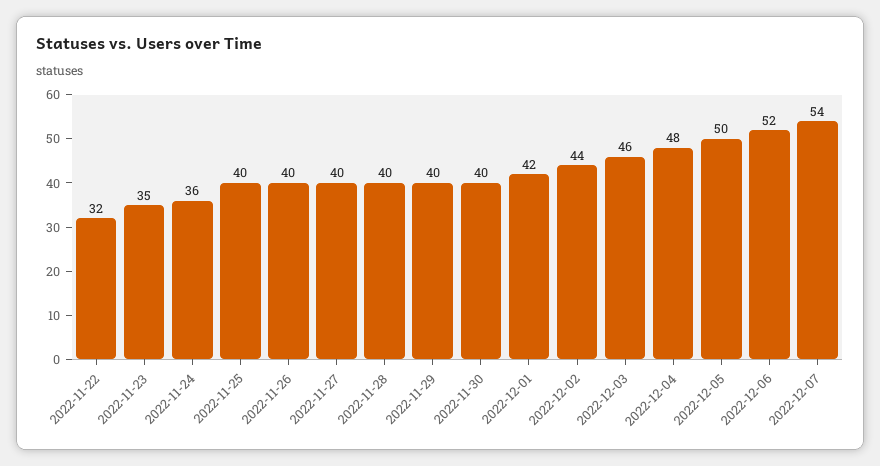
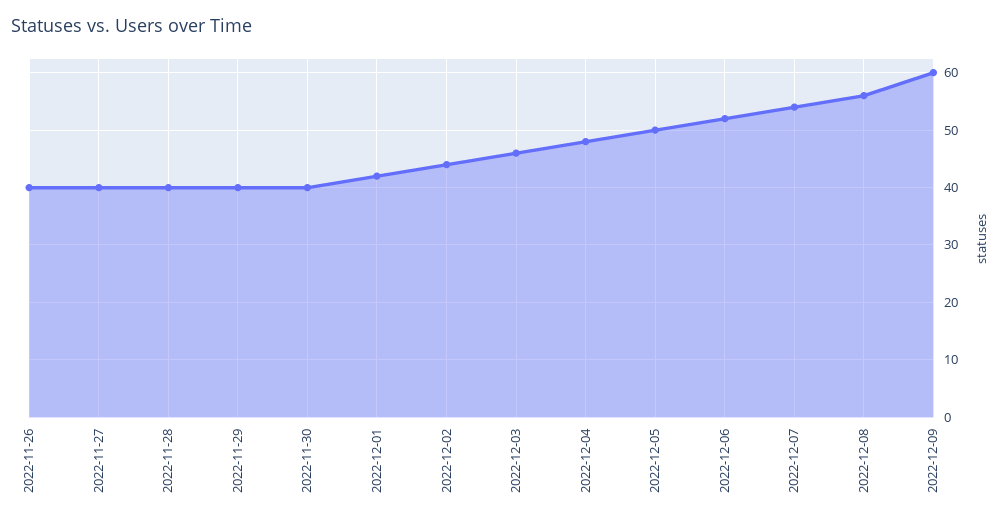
2022-11-22: 32 -> none
2022-11-23: 35 -> none
2022-11-24: 36 -> none
2022-11-25: 40 -> none
2022-12-08: none -> 55
2022-12-09: none -> 60

